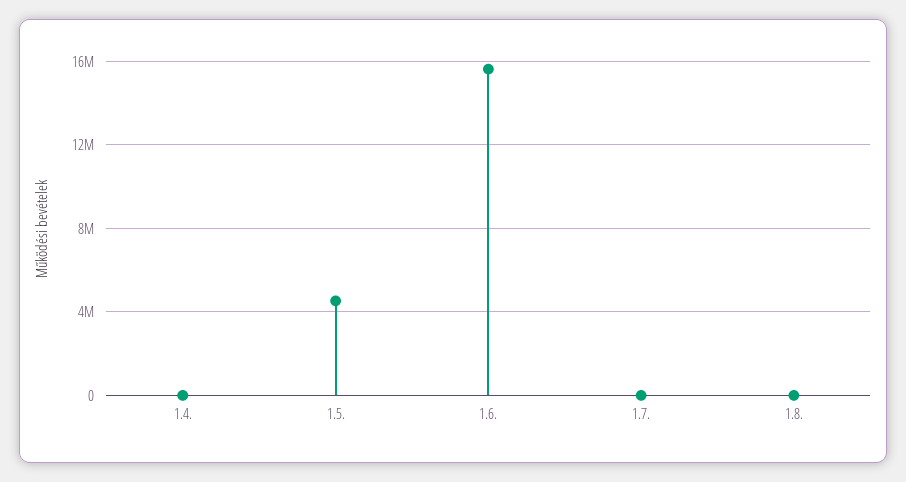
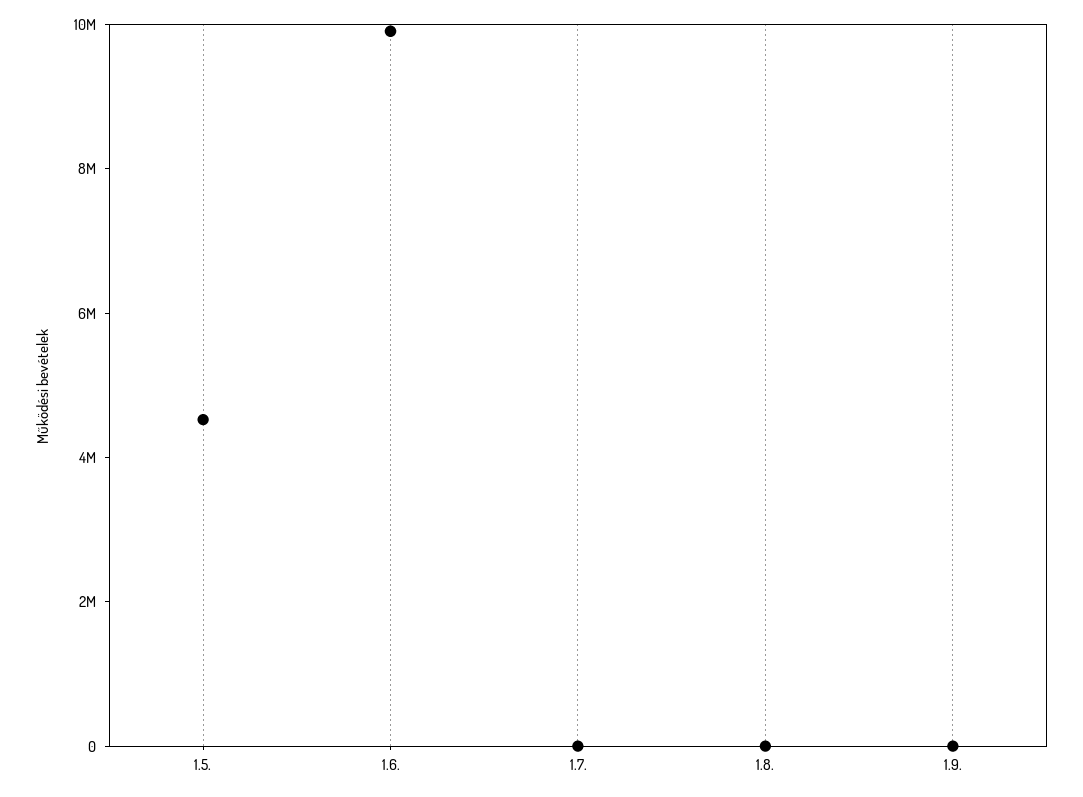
1.4.: 0 -> none
1.6.: 15500000 -> 10000000
1.9.: none -> 0

